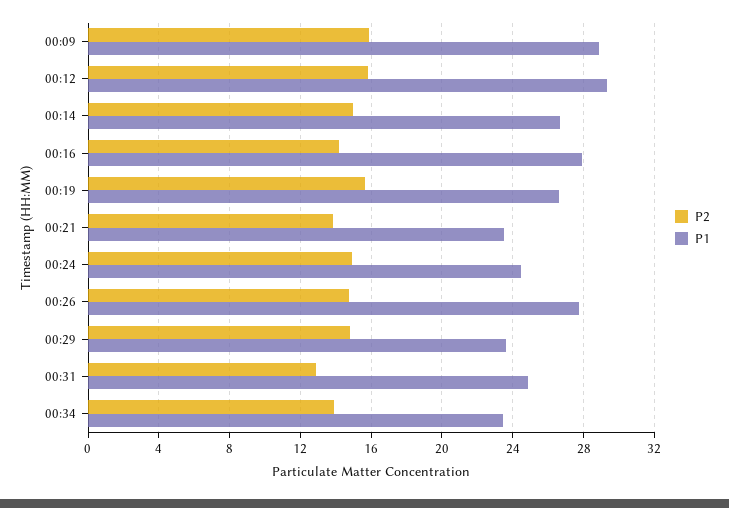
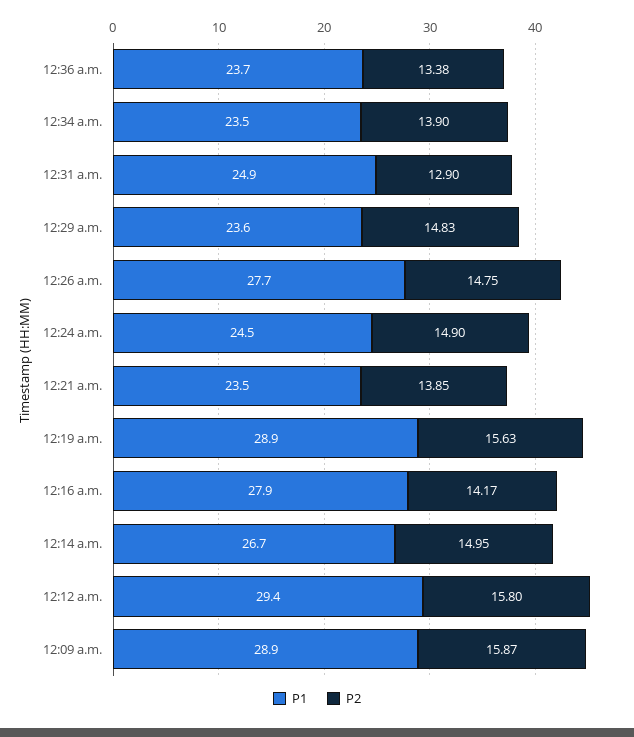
P1, 00:19: 26.5 -> 28.9
P1, 12:36 a.m.: none -> 23.7
P2, 12:36 a.m.: none -> 13.38

